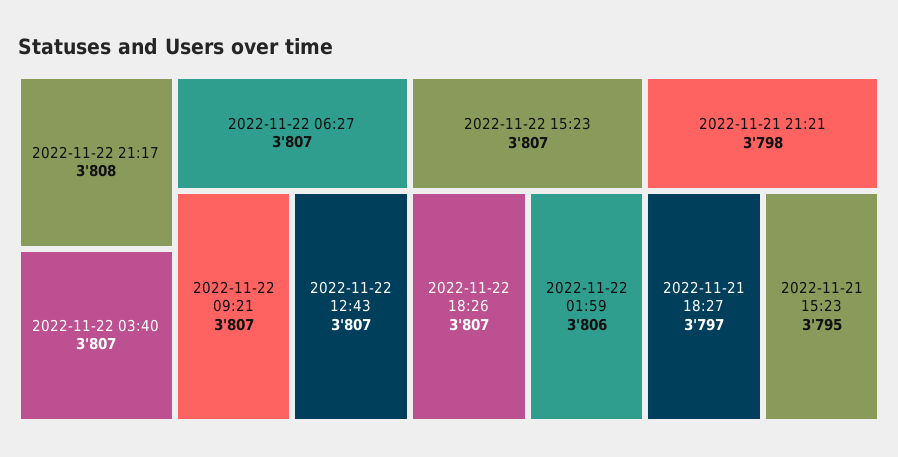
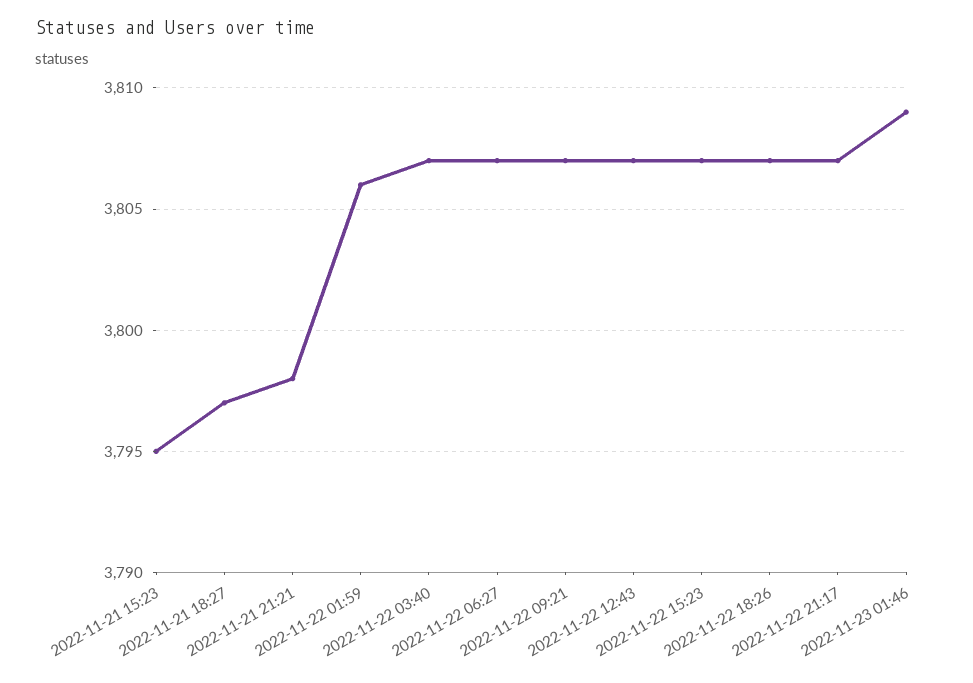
2022-11-22 21:17: 3808 -> 3807
2022-11-23 01:46: none -> 3809

